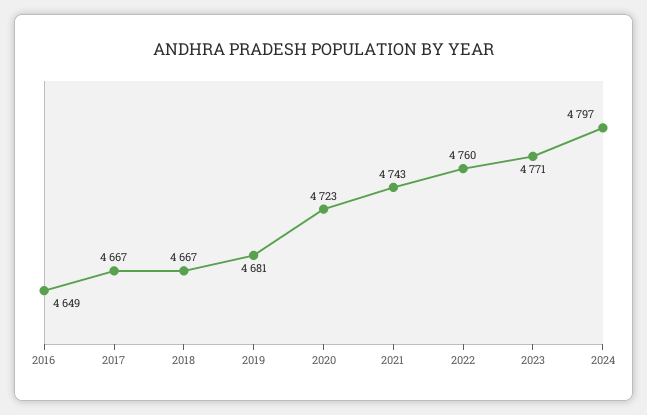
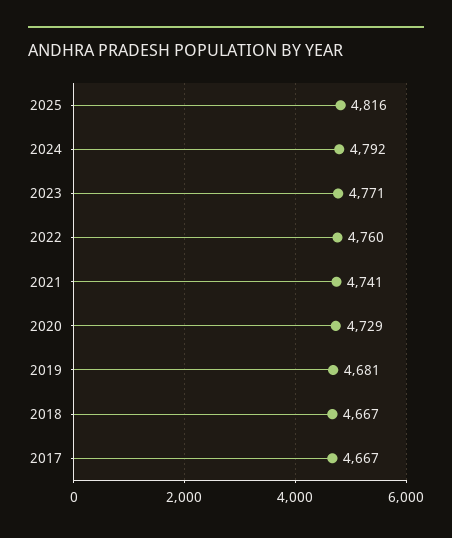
2016: 4649 -> none
2020: 4723 -> 4729
2021: 4743 -> 4741
2024: 4797 -> 4792
2025: none -> 4816

